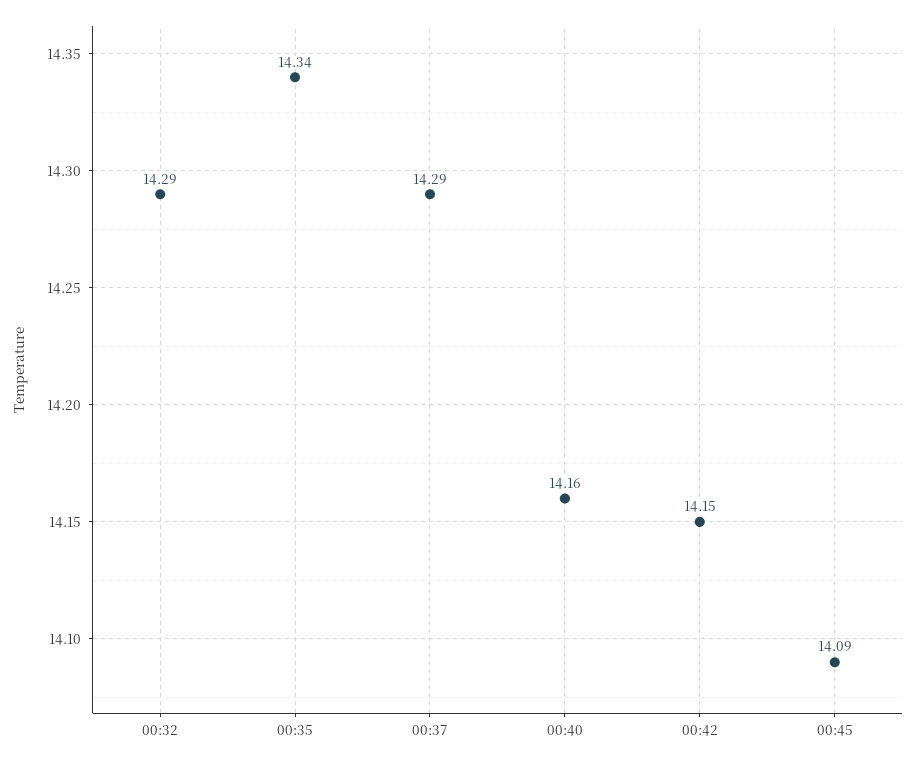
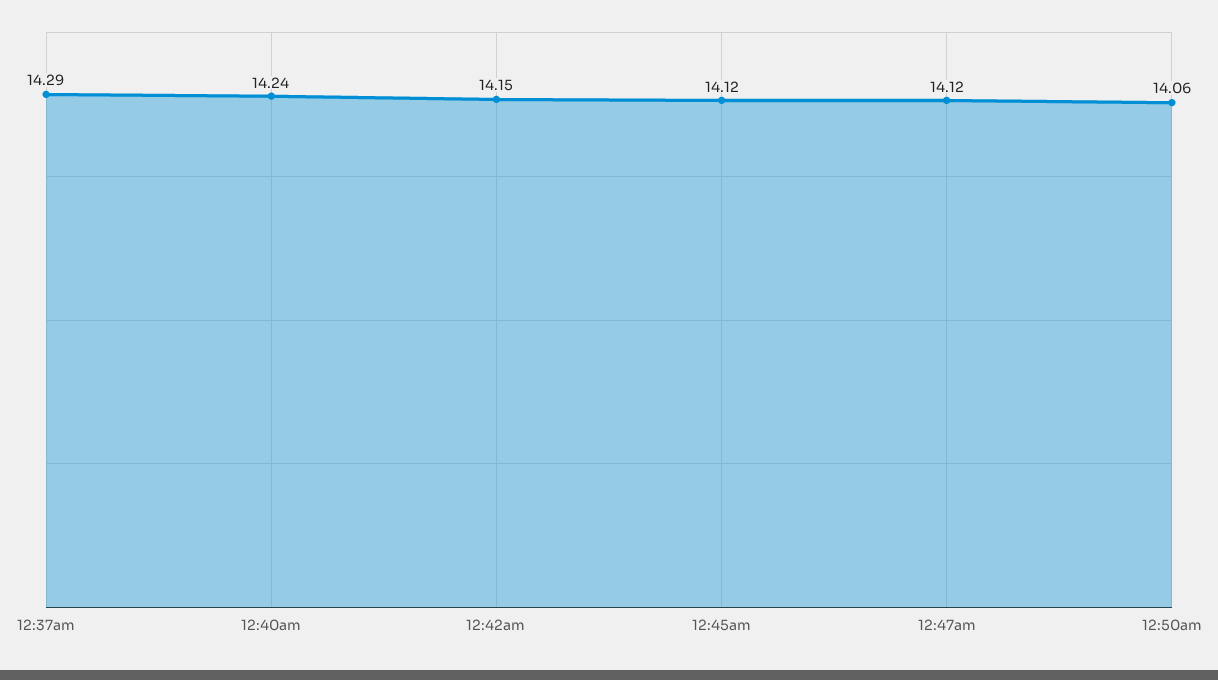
00:32: 14.29 -> none
00:35: 14.34 -> none
00:40: 14.16 -> 14.24
00:45: 14.09 -> 14.12
12:47am: none -> 14.12
12:50am: none -> 14.06

